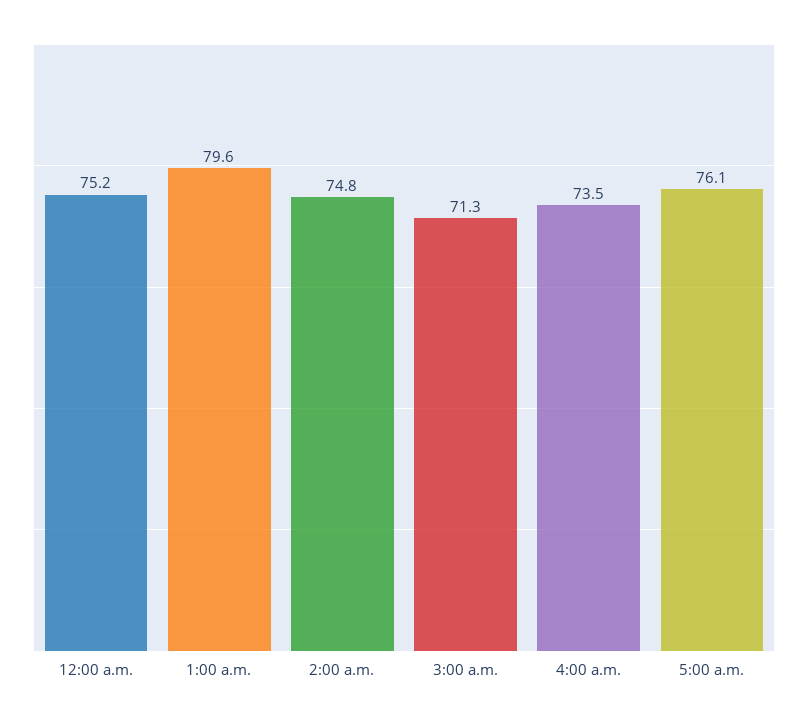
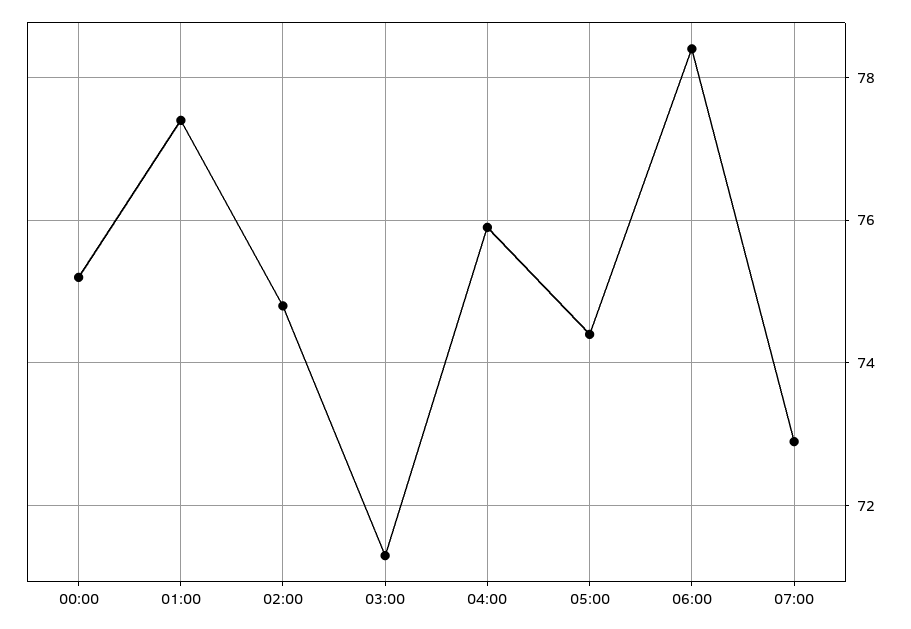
1:00 a.m.: 79.6 -> 77.5
4:00 a.m.: 73.5 -> 76
5:00 a.m.: 76.1 -> 74.5
06:00: none -> 78.5
07:00: none -> 73

